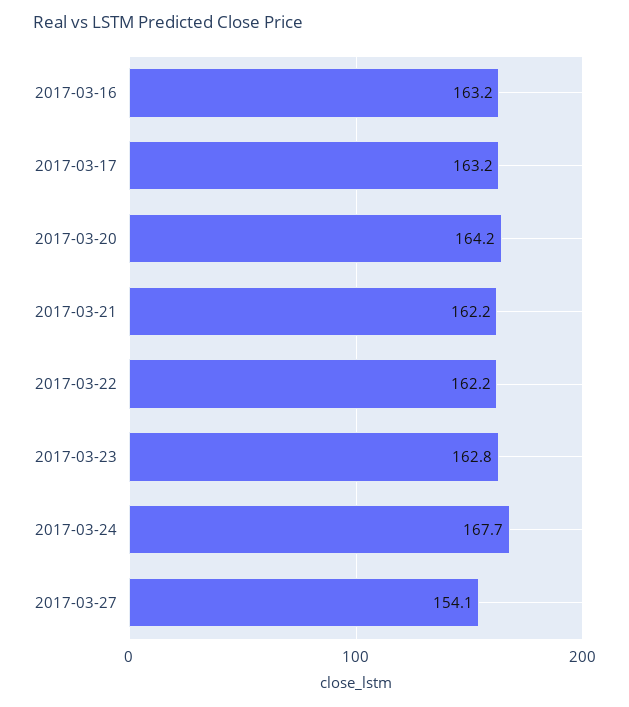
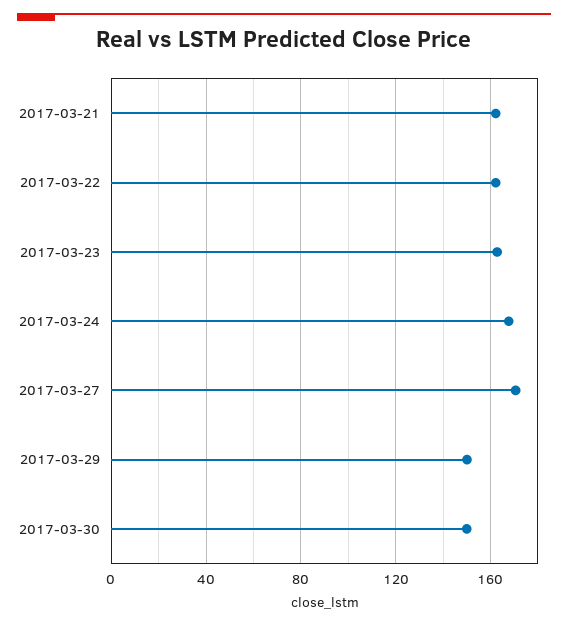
2017-03-16: 163.2 -> none
2017-03-17: 163.2 -> none
2017-03-20: 164.2 -> none
2017-03-27: 154.1 -> 170
2017-03-29: none -> 150
2017-03-30: none -> 150

